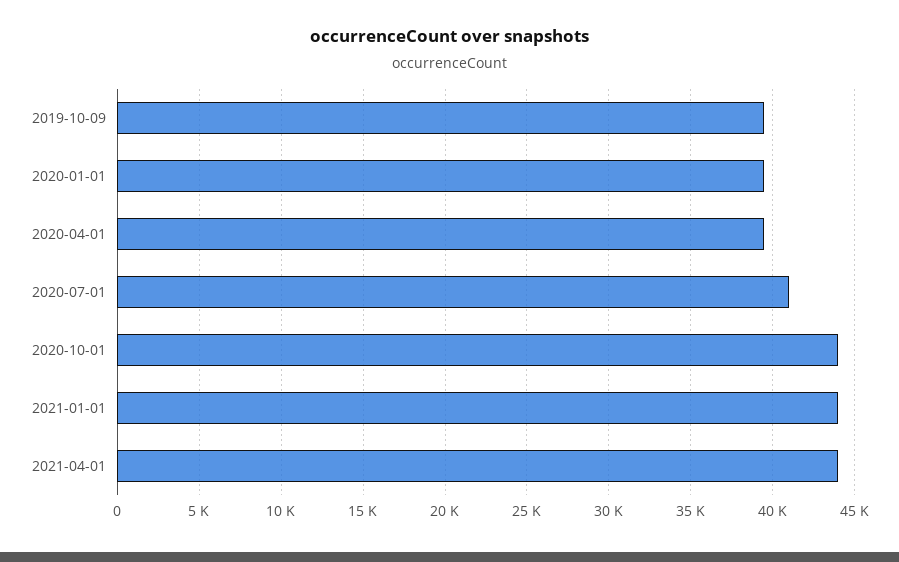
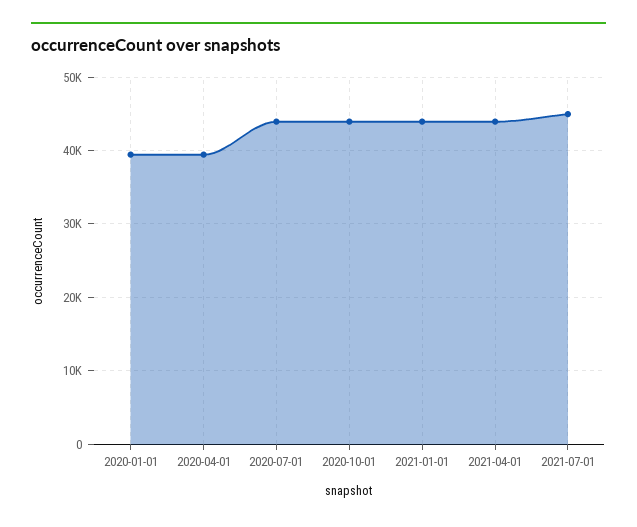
2019-10-09: 39500 -> none
2020-07-01: 41000 -> 44000
2021-07-01: none -> 45000

